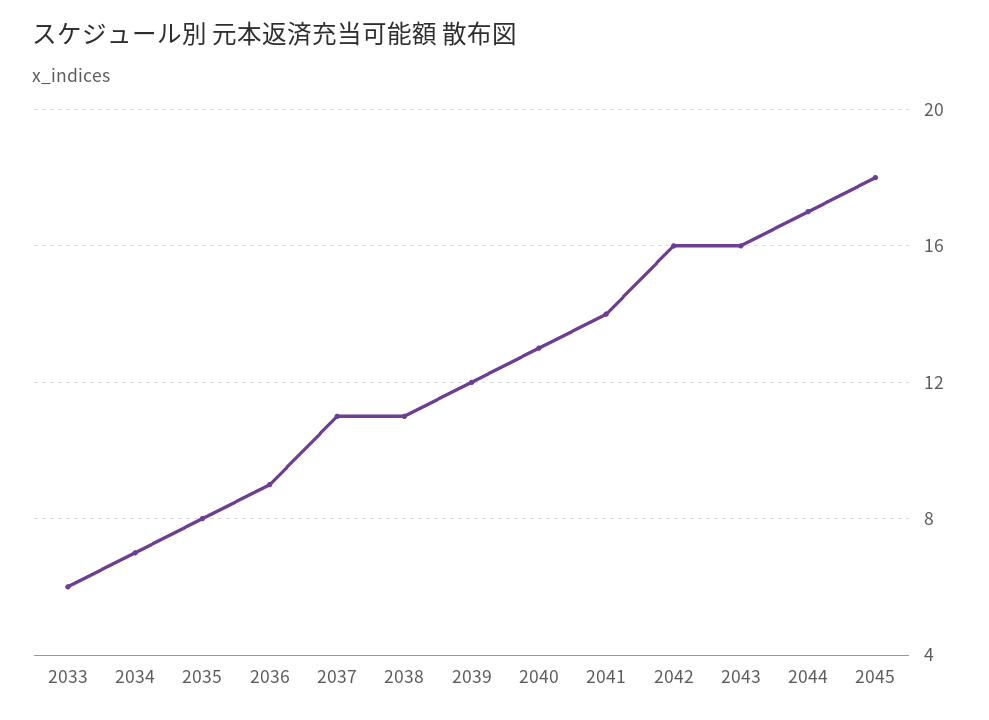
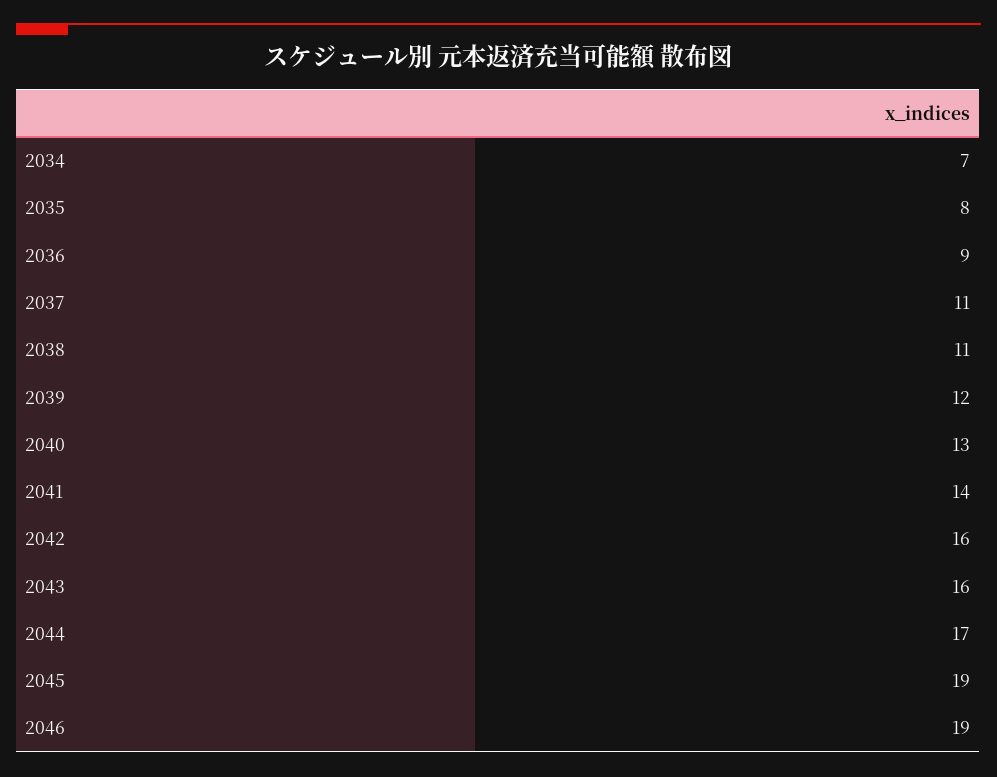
2033: 6 -> none
2045: 18 -> 19
2046: none -> 19

